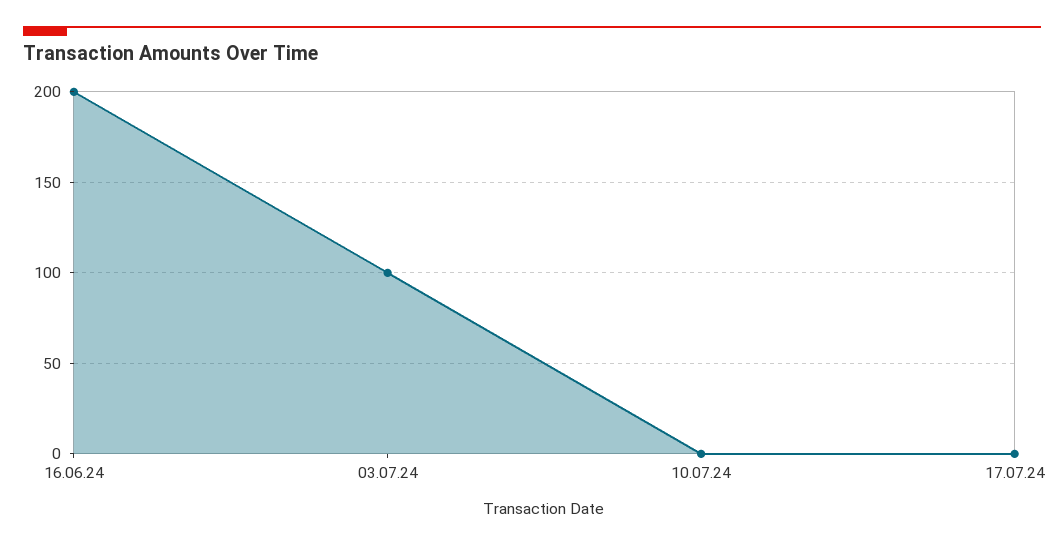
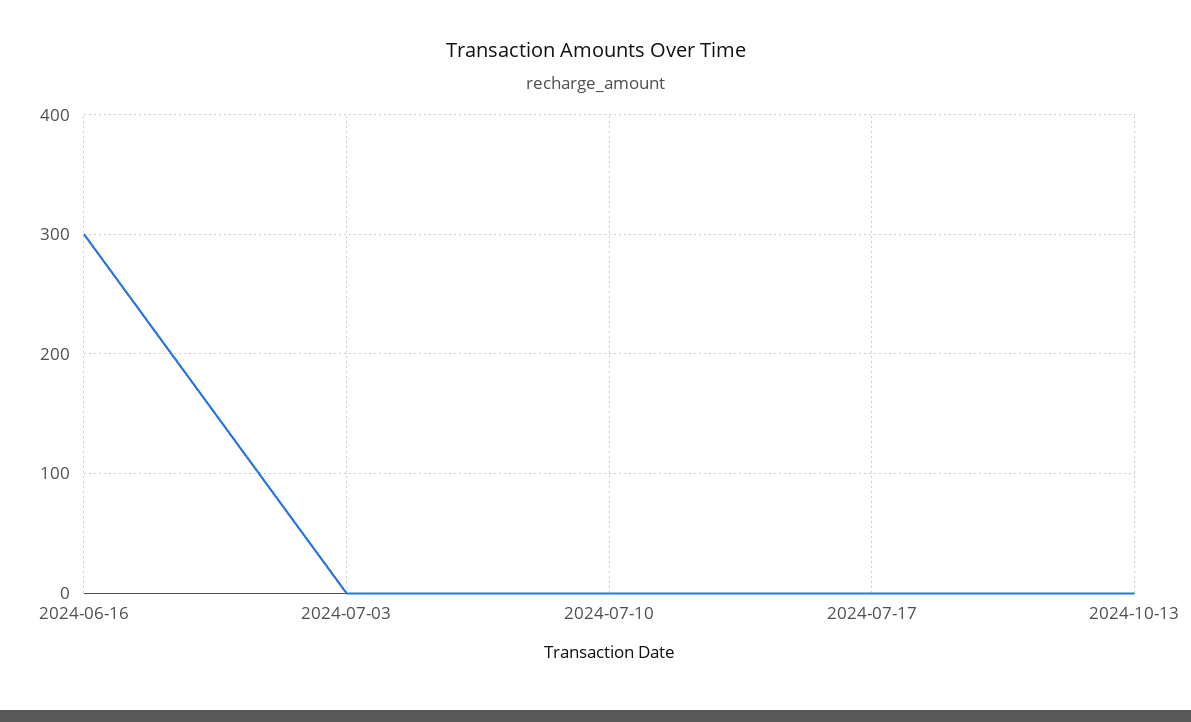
16.06.24: 200 -> 300
03.07.24: 100 -> 0
2024-10-13: none -> 0

